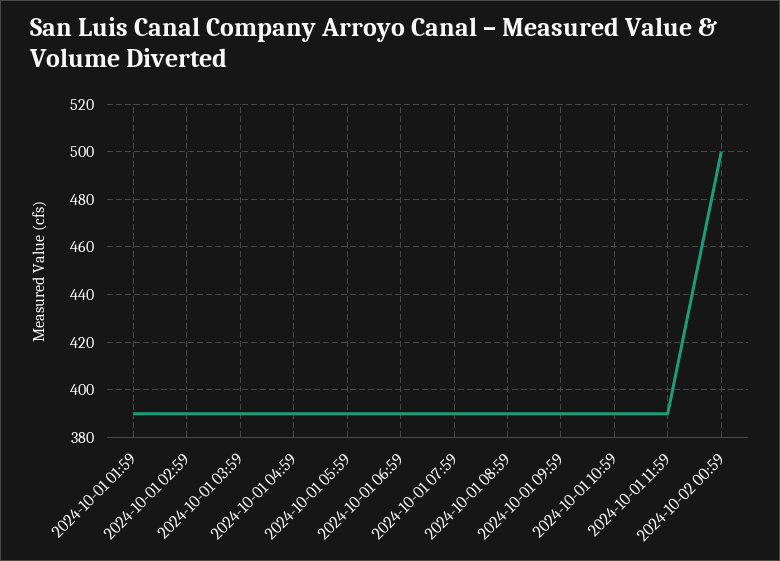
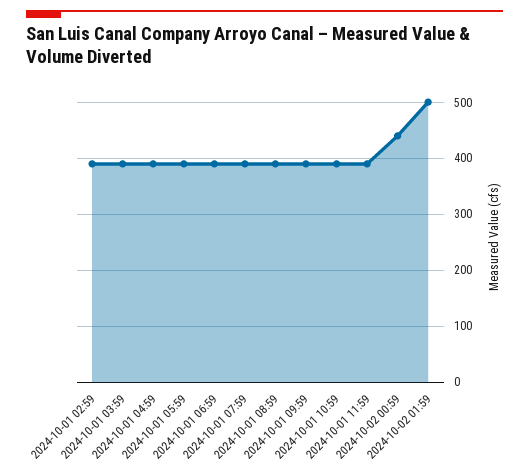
2024-10-01 01:59: 390 -> none
2024-10-02 00:59: 500 -> 440
2024-10-02 01:59: none -> 500

